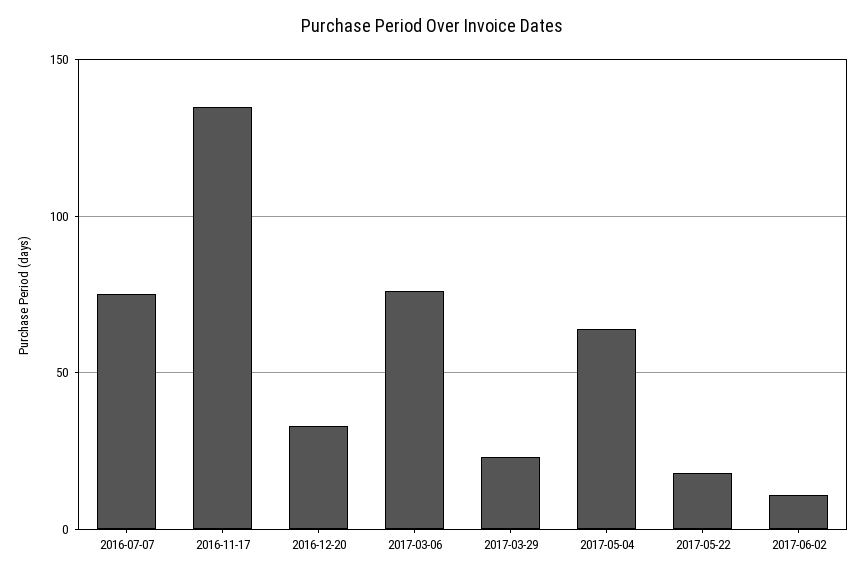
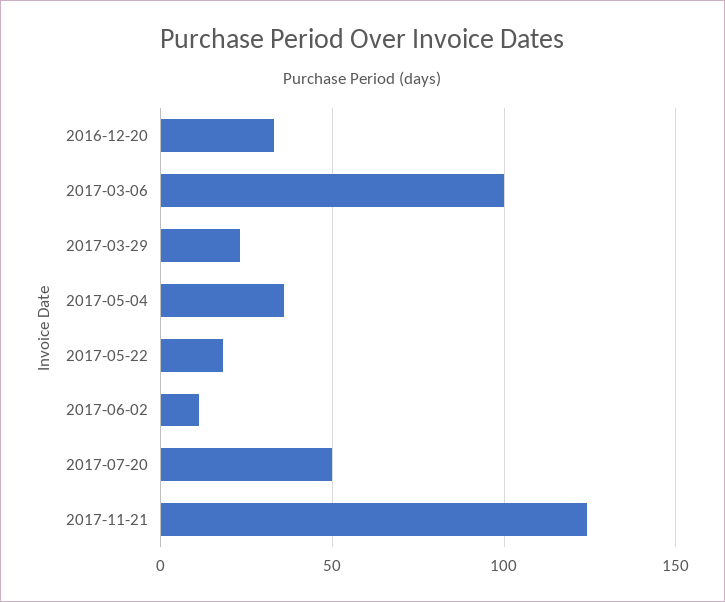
2016-07-07: 75 -> none
2016-11-17: 135 -> none
2017-03-06: 75 -> 100
2017-05-04: 65 -> 35
2017-07-20: none -> 50
2017-11-21: none -> 125

